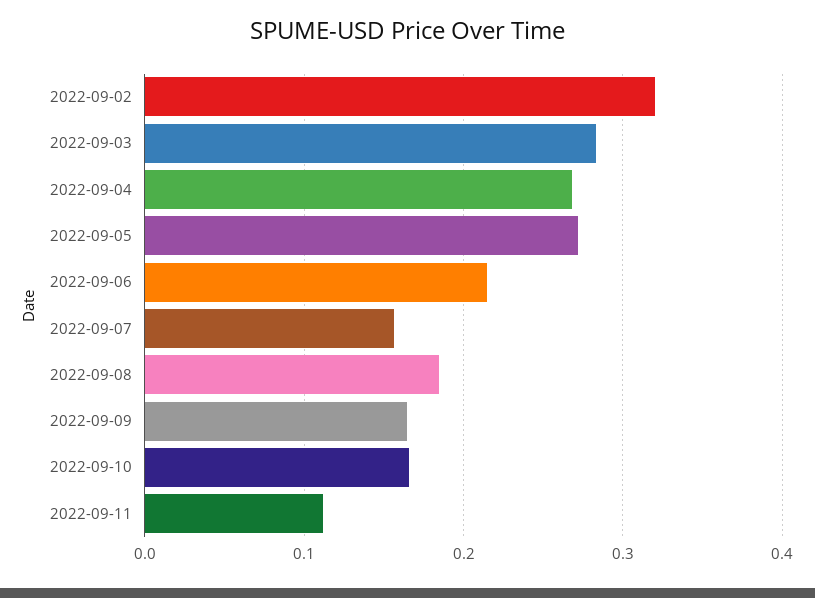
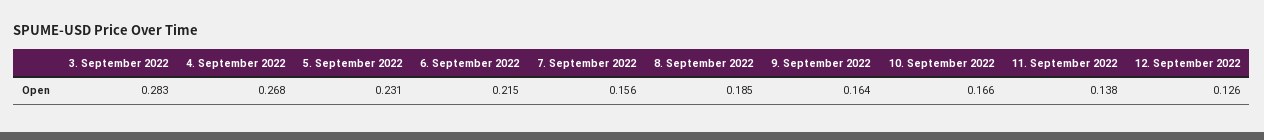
2022-09-02: 0.32 -> none
2022-09-05: 0.27 -> 0.231
2022-09-11: 0.11 -> 0.138
12. September 2022: none -> 0.126

